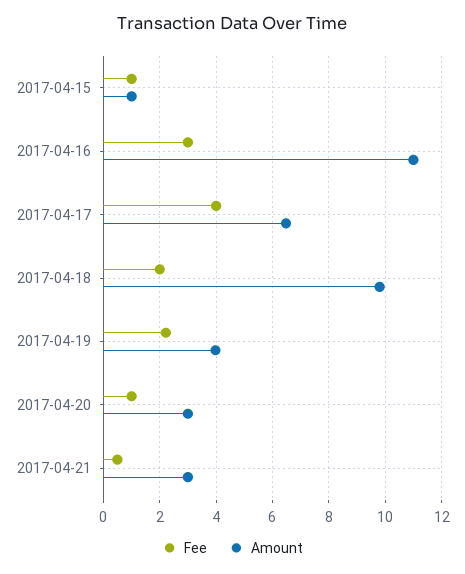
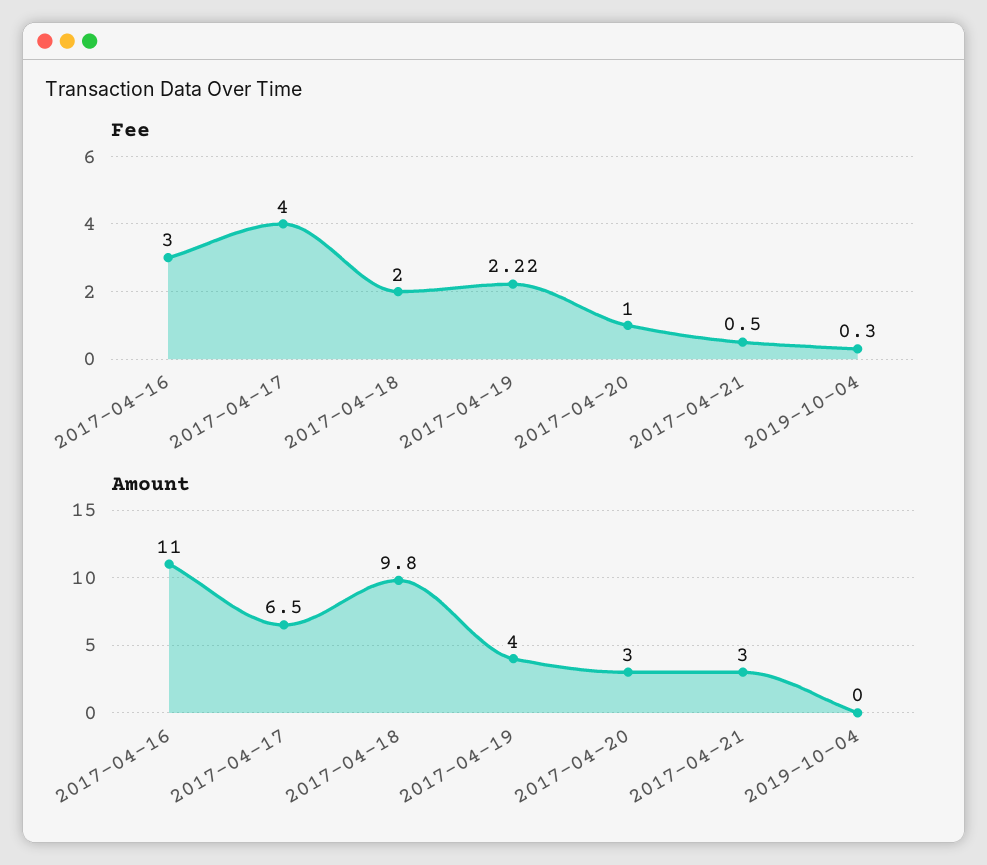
Fee, 2017-04-15: 1 -> none
Amount, 2017-04-15: 1 -> none
Fee, 2019-10-04: none -> 0.3
Amount, 2019-10-04: none -> 0

